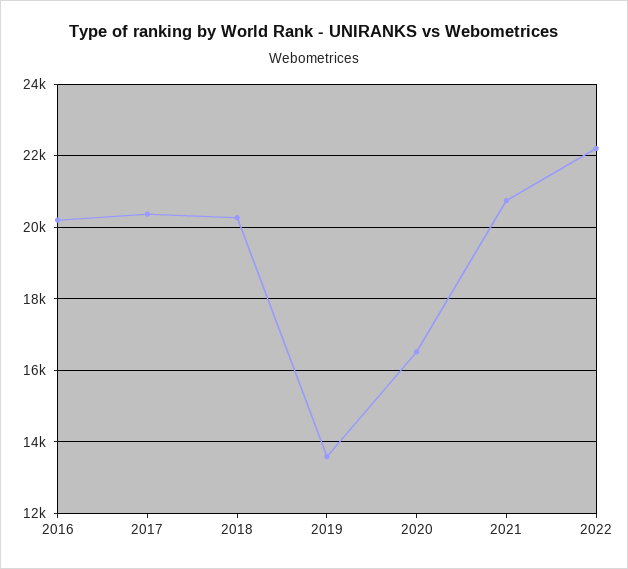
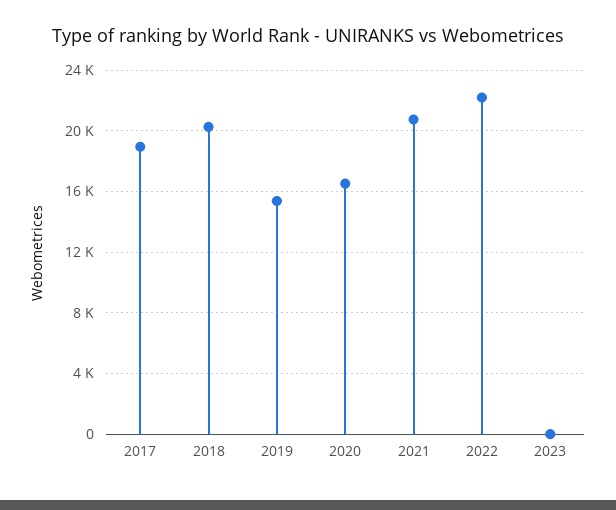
2016: 20200 -> none
2017: 20400 -> 19000
2019: 13600 -> 15500
2023: none -> 0

